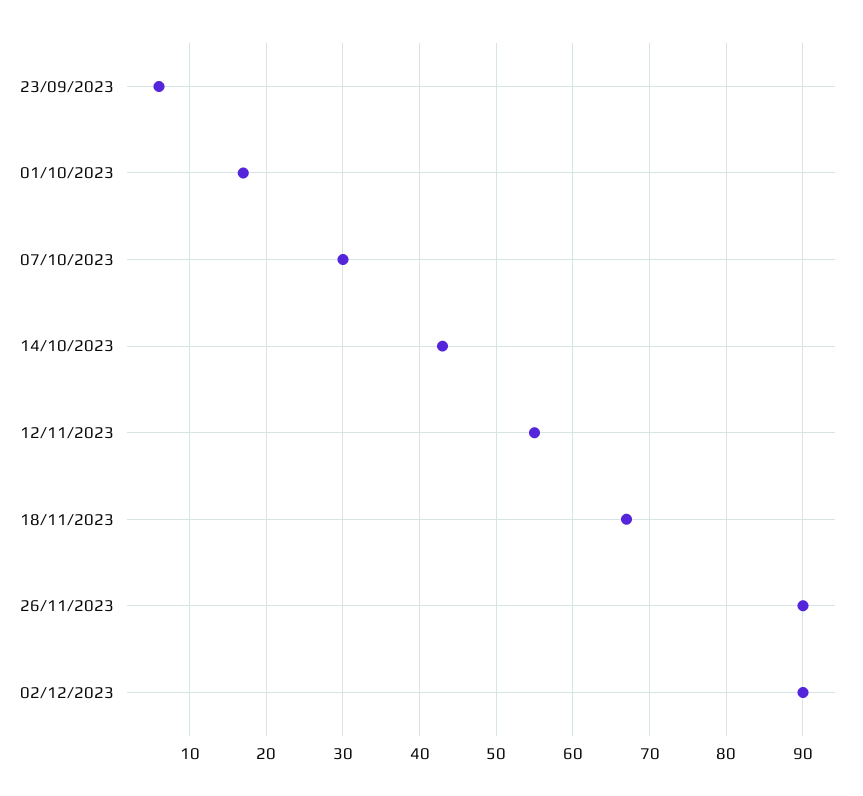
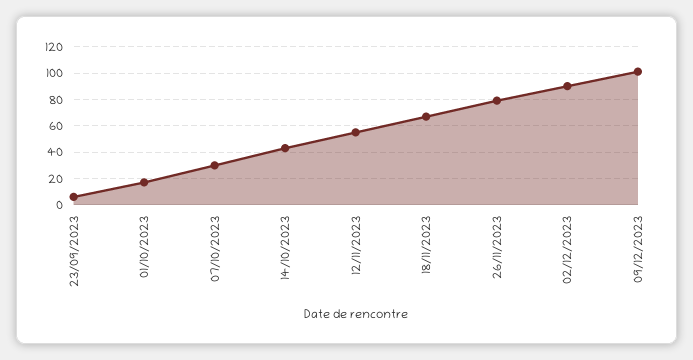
26/11/2023: 90 -> 80
09/12/2023: none -> 100

